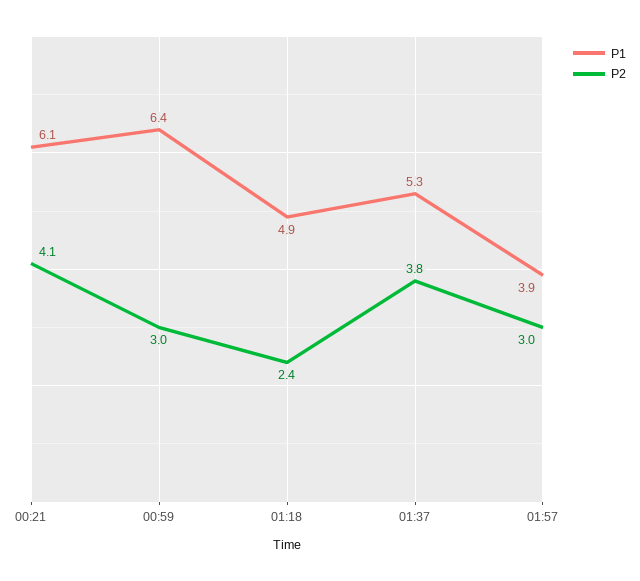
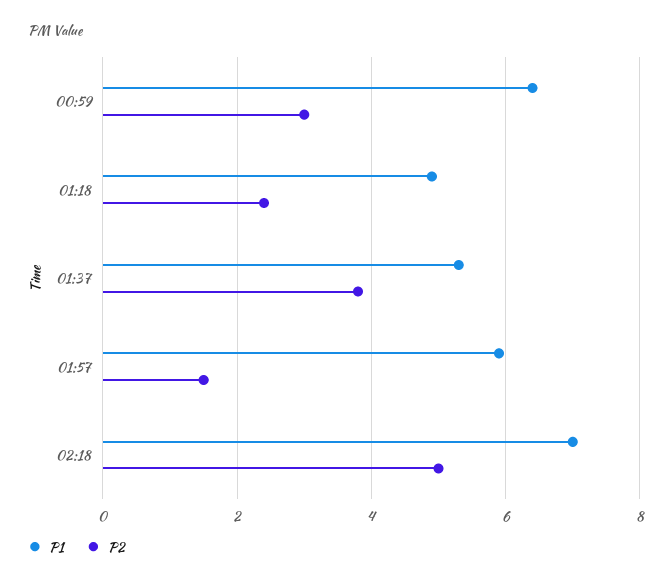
P1, 00:21: 6.1 -> none
P2, 00:21: 4.1 -> none
P1, 01:57: 3.9 -> 6
P2, 01:57: 3 -> 1.5
P1, 02:18: none -> 7
P2, 02:18: none -> 5

